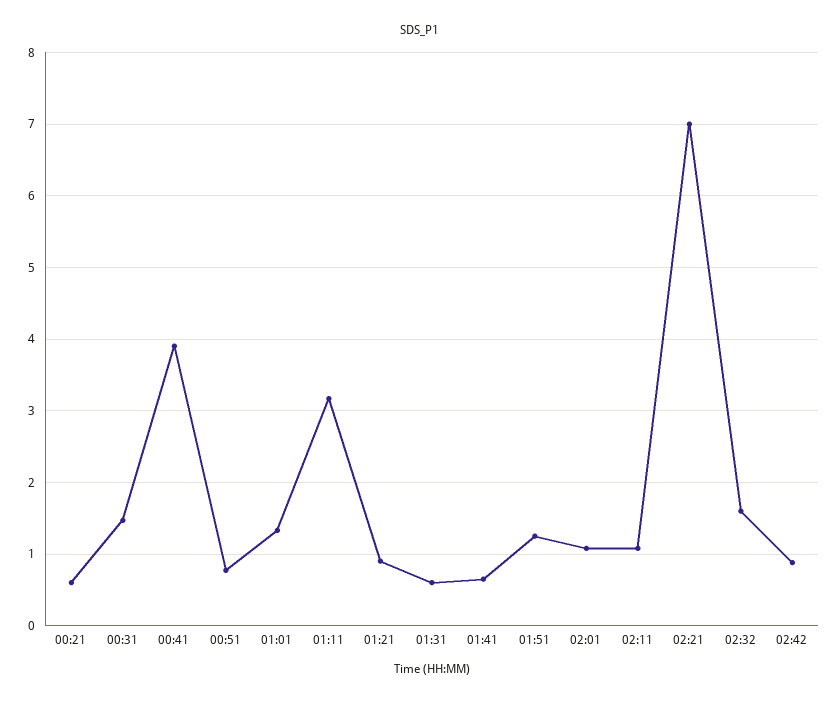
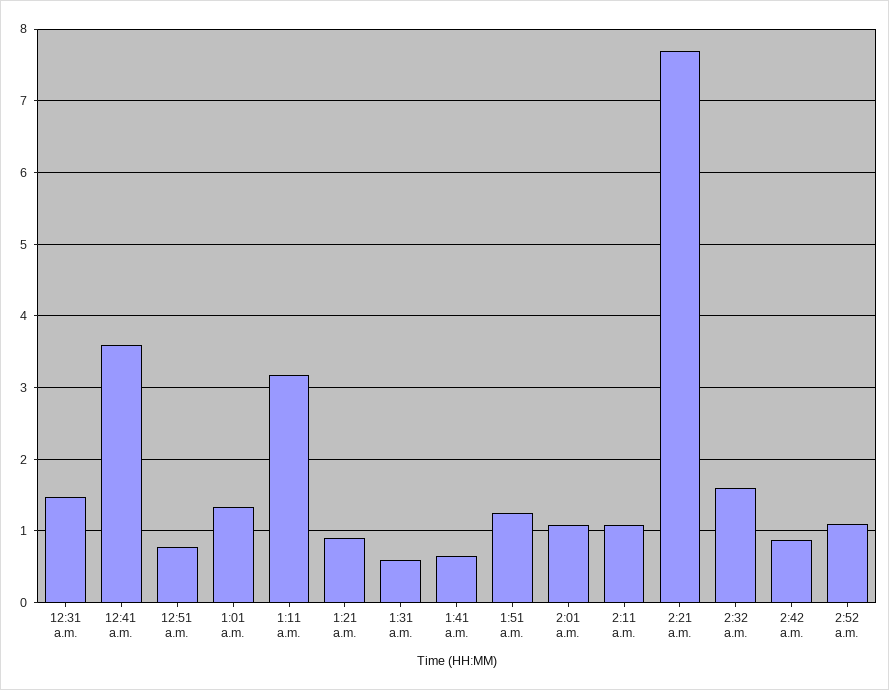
00:21: 0.6 -> none
00:41: 3.9 -> 3.6
02:21: 7 -> 7.7
2:52 a.m.: none -> 1.1

